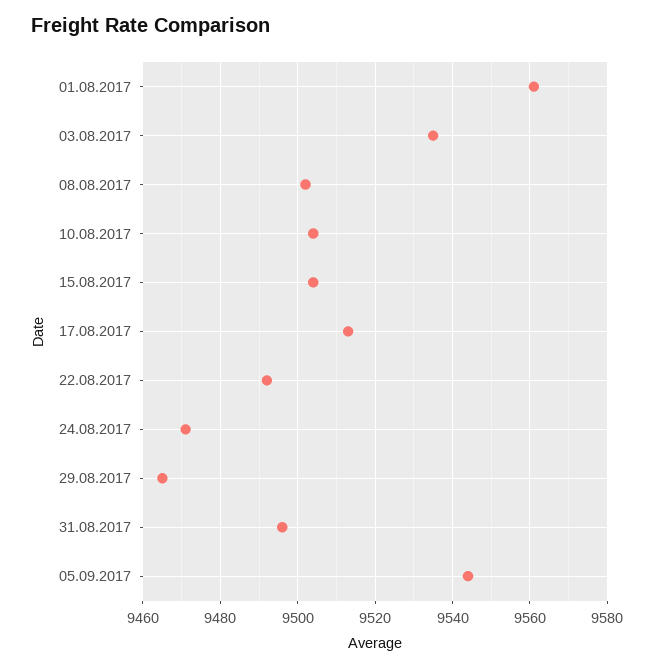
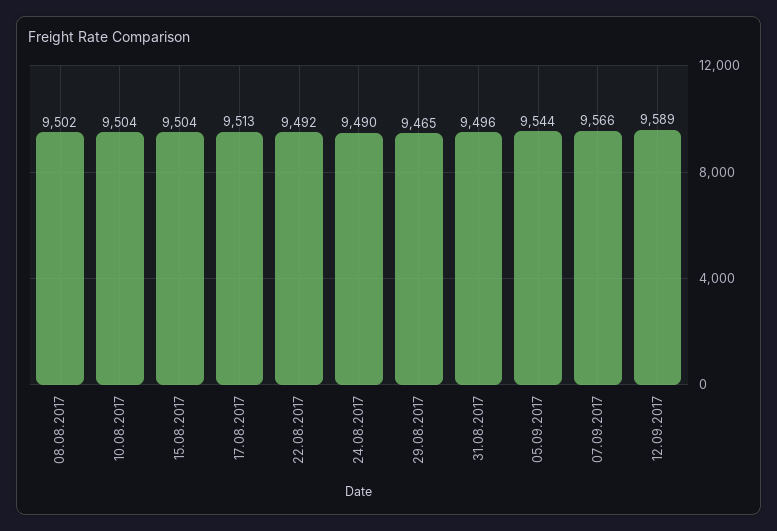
01.08.2017: 9560 -> none
03.08.2017: 9535 -> none
24.08.2017: 9470 -> 9490
07.09.2017: none -> 9566
12.09.2017: none -> 9589

